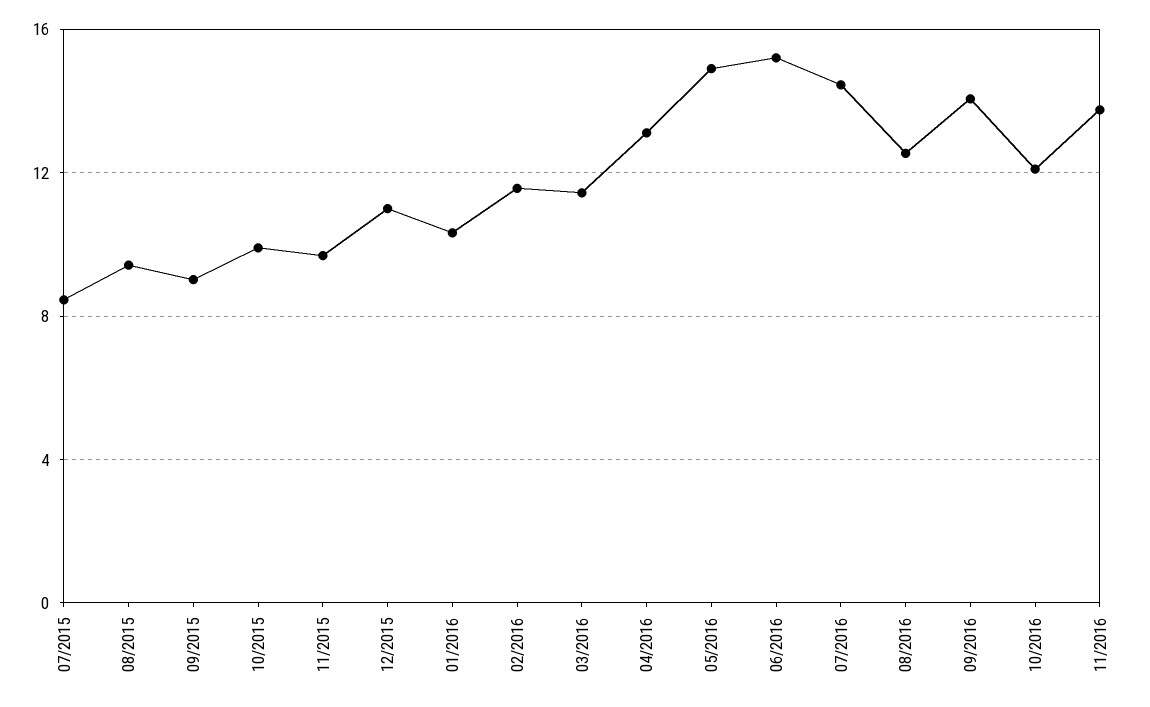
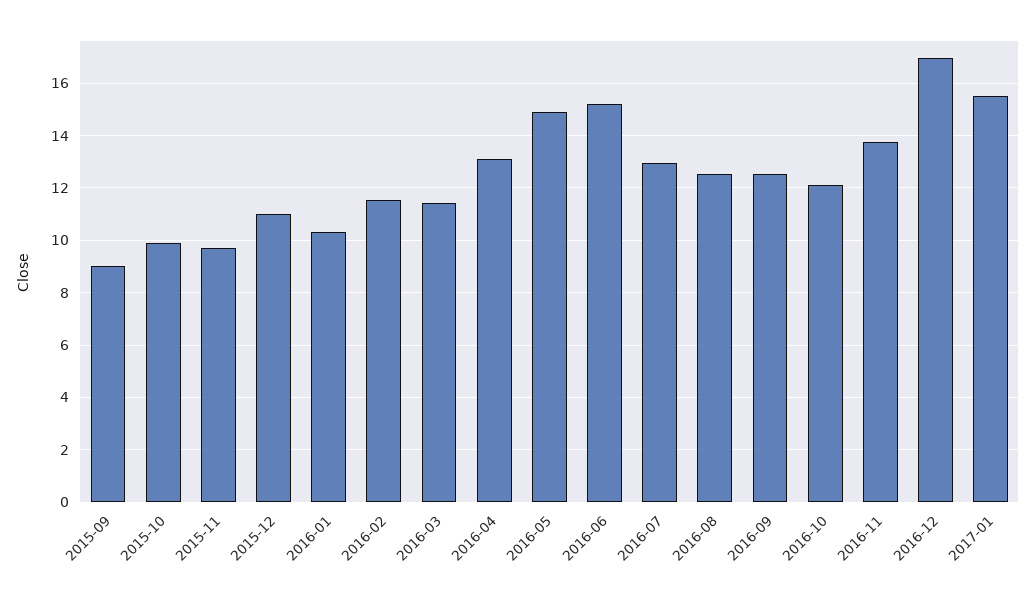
07/2015: 8.5 -> none
08/2015: 9.5 -> none
07/2016: 14.5 -> 13
09/2016: 14 -> 12.5
2016-12: none -> 17
2017-01: none -> 15.5

